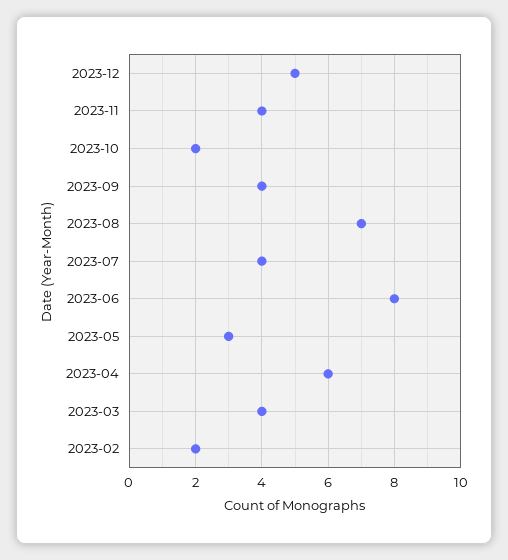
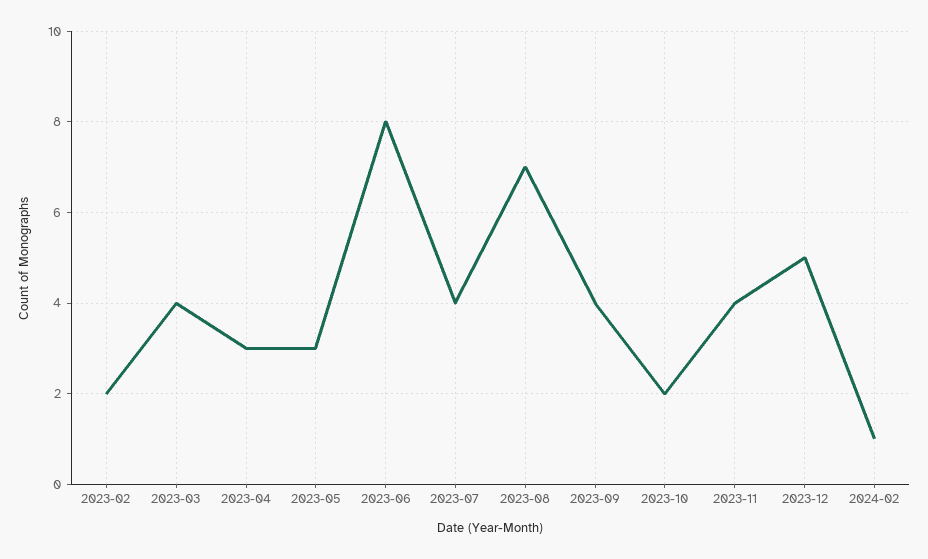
2023-04: 6 -> 3
2024-02: none -> 1

